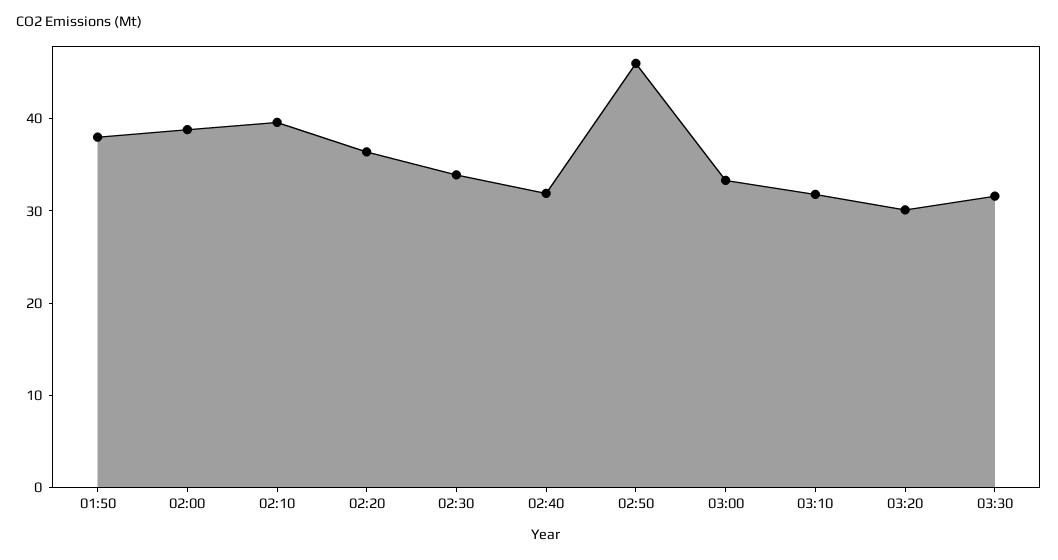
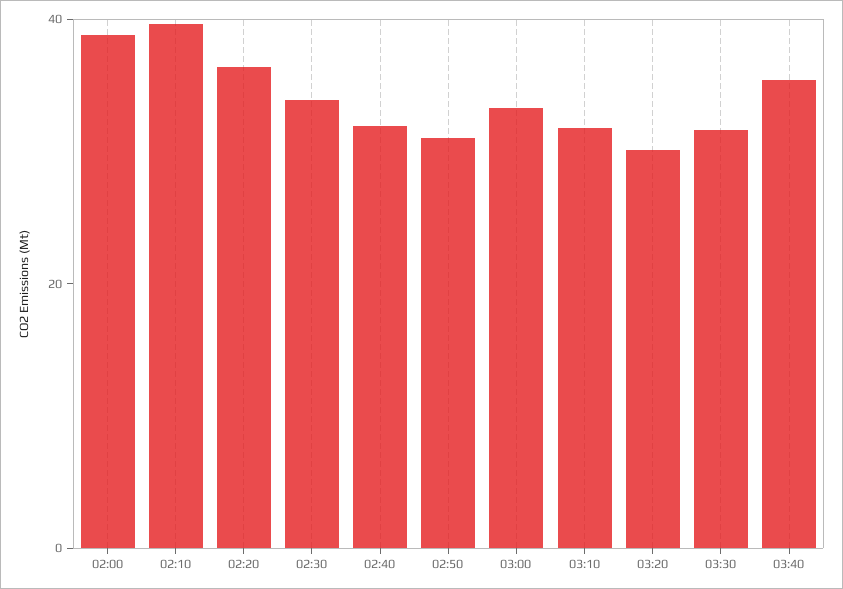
01:50: 38 -> none
02:50: 46 -> 30
03:40: none -> 35

